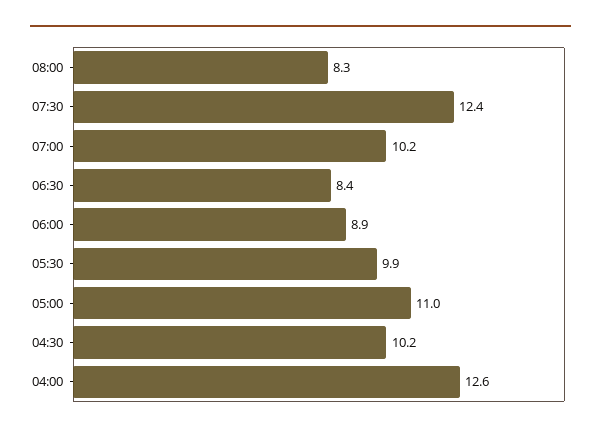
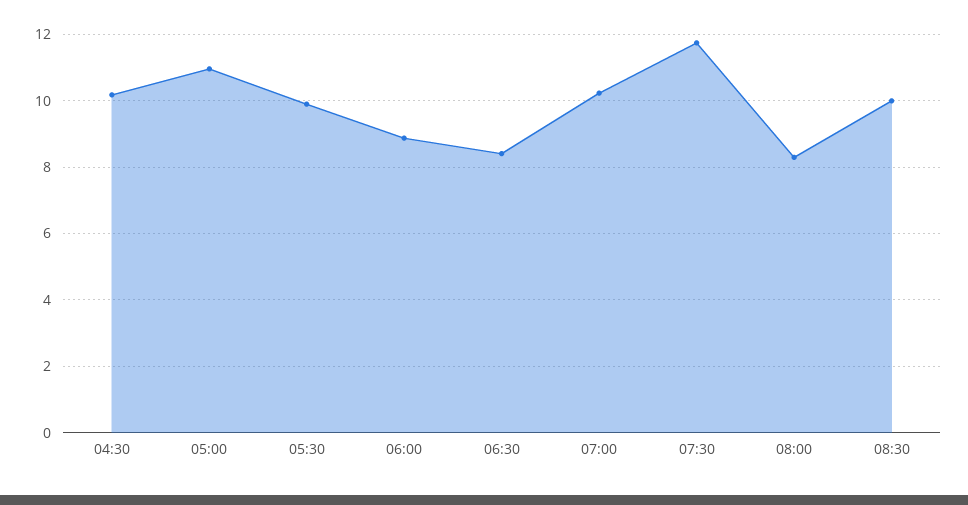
07:30: 12.4 -> 11.8
04:00: 12.6 -> none
08:30: none -> 10

